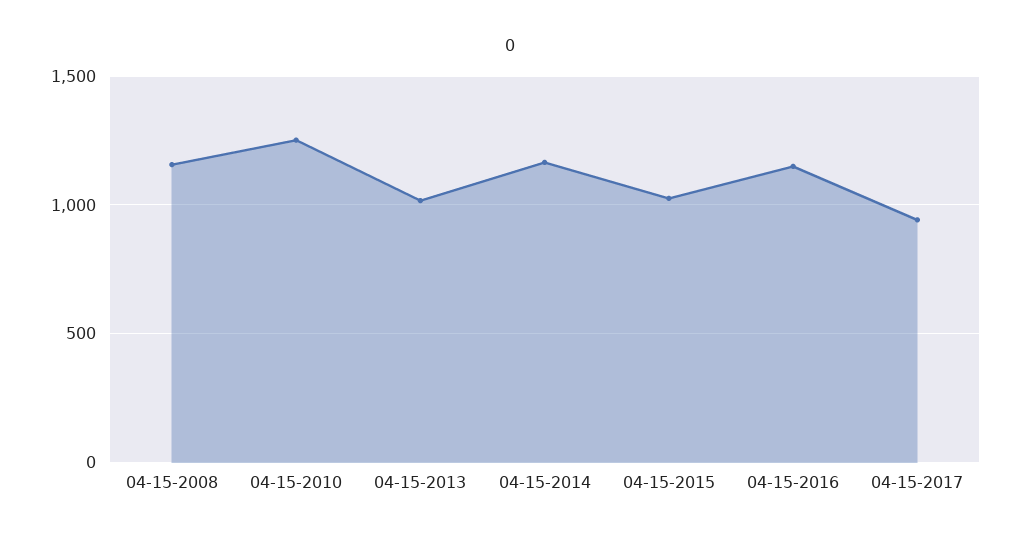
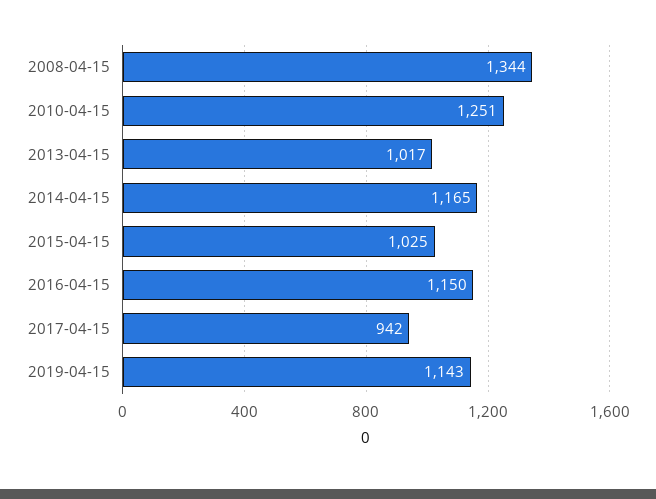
04-15-2008: 1150 -> 1344
2019-04-15: none -> 1143

